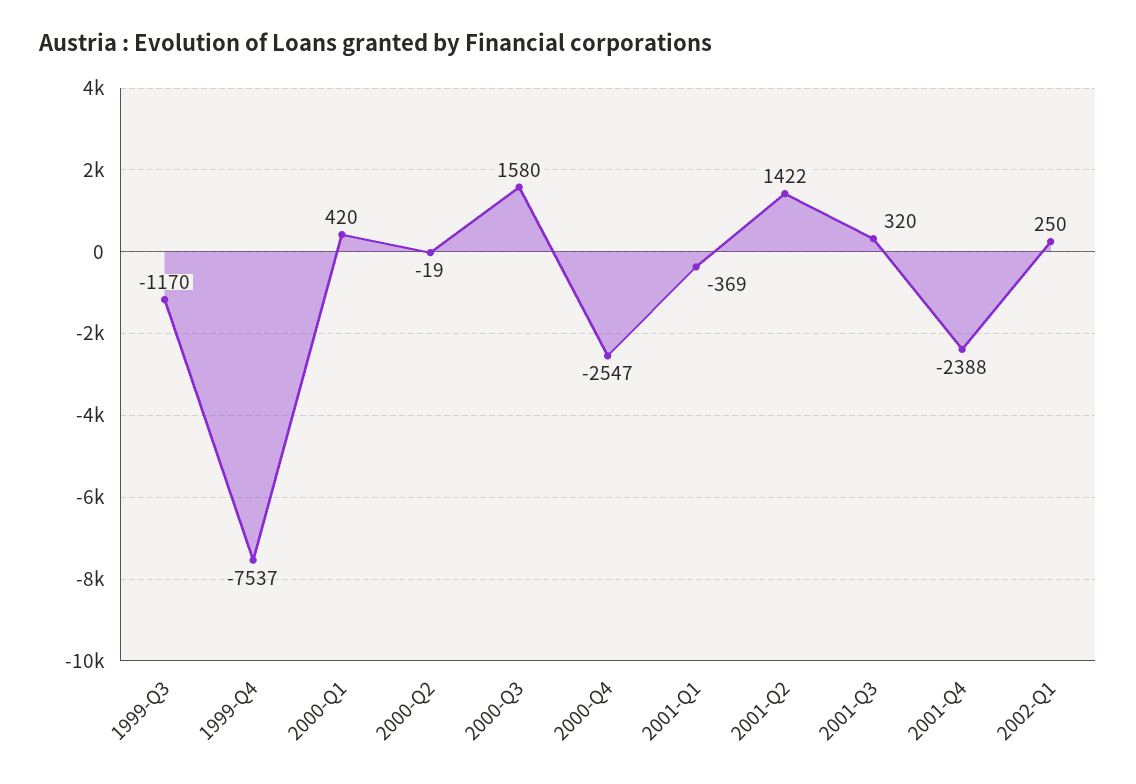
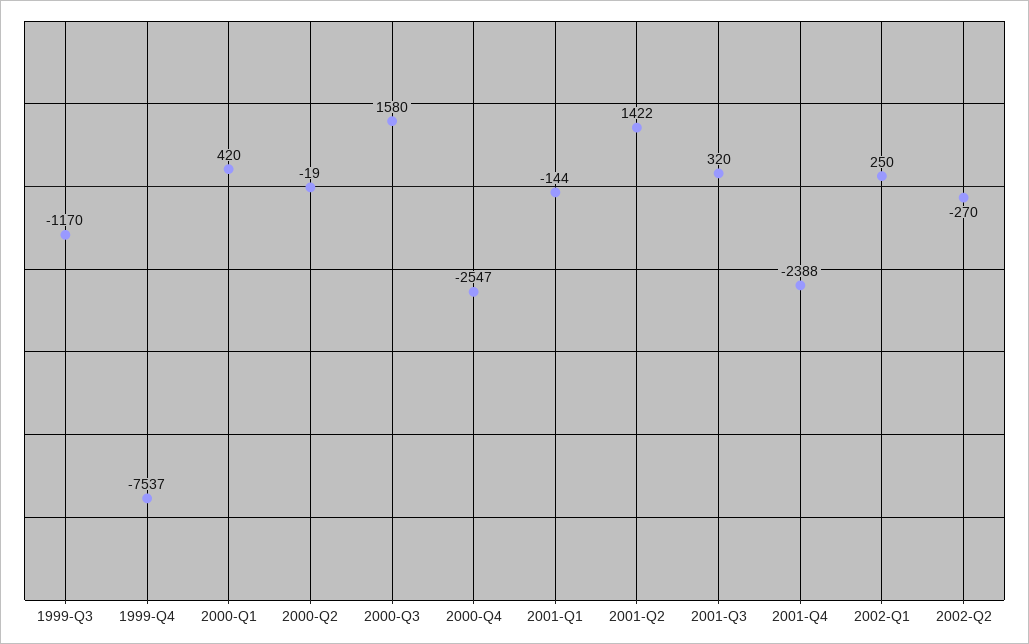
2001-Q1: -369 -> -144
2002-Q2: none -> -270

